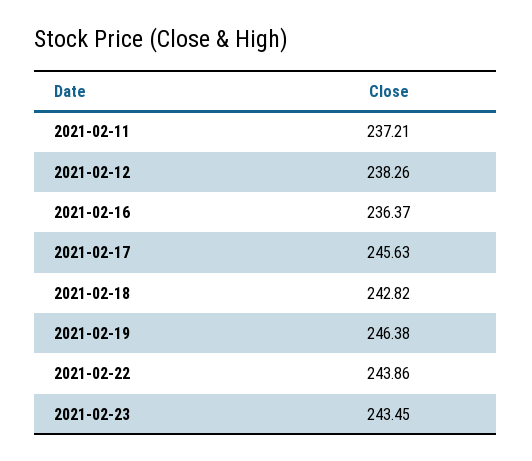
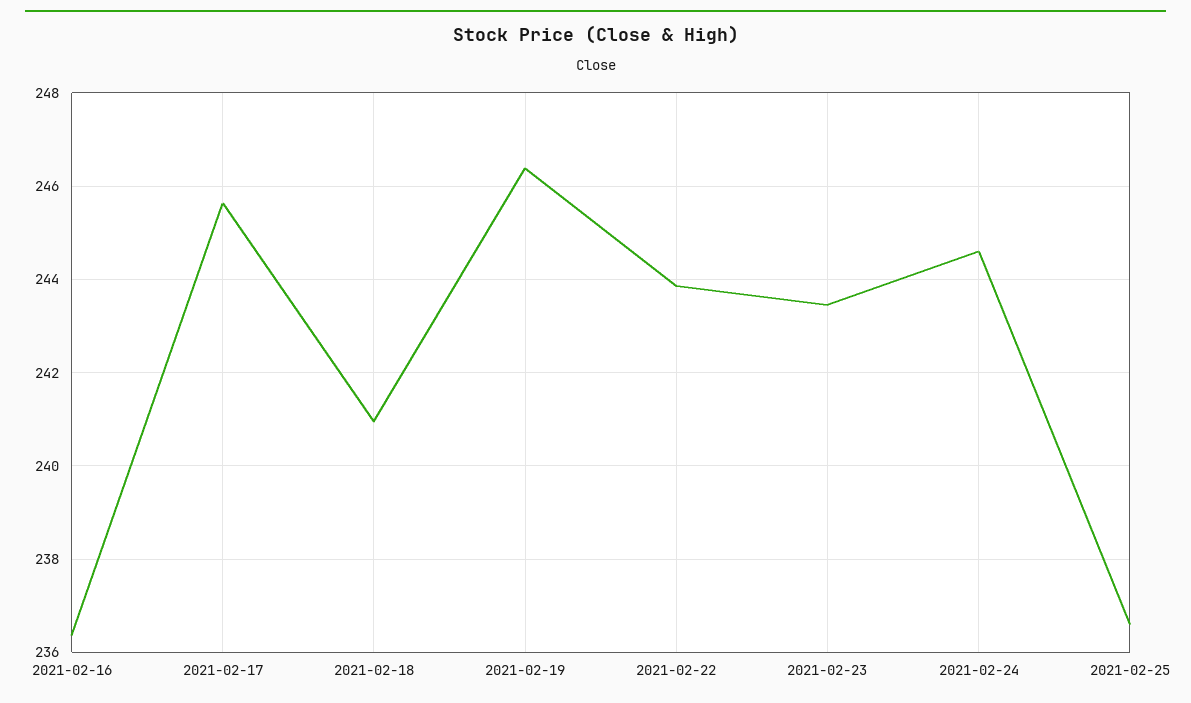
2021-02-11: 237.21 -> none
2021-02-12: 238.26 -> none
2021-02-18: 242.82 -> 241
2021-02-24: none -> 244.6
2021-02-25: none -> 236.6

